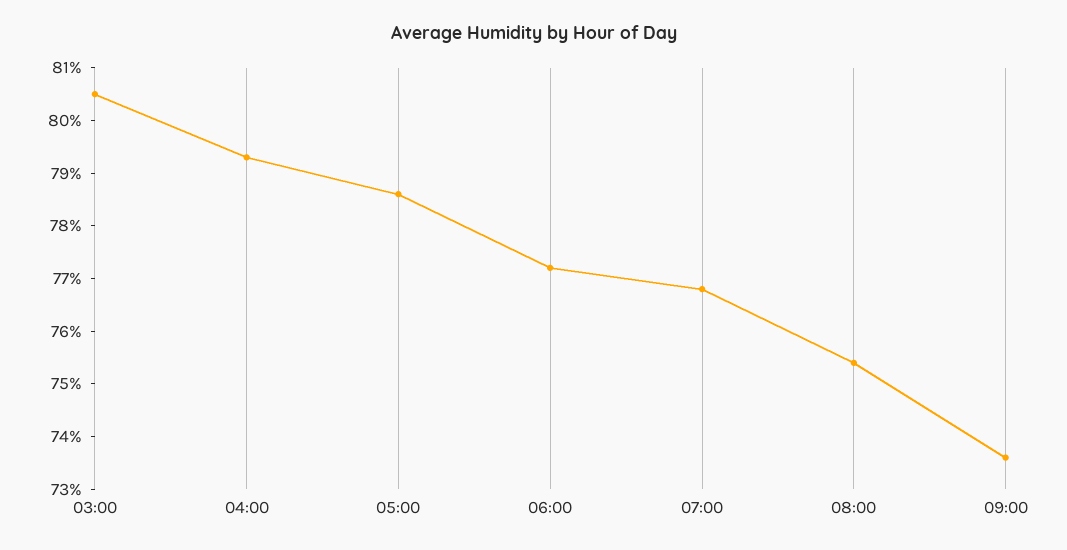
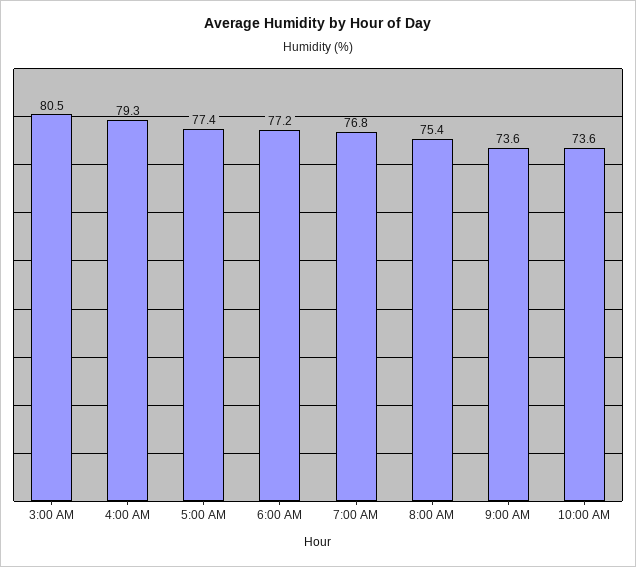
05:00: 78.5 -> 77.4
10:00 AM: none -> 73.6

